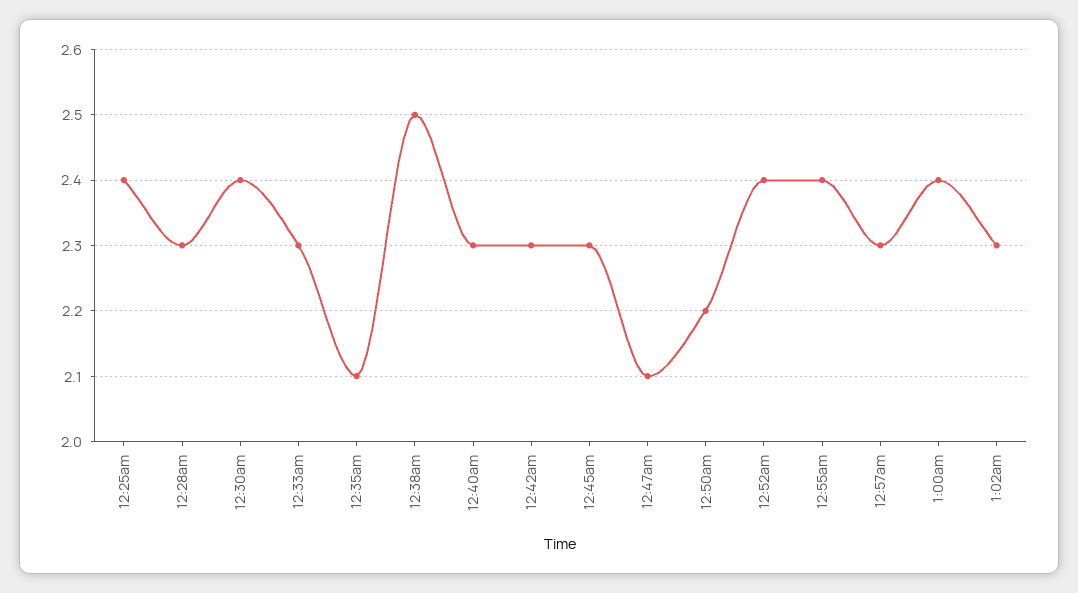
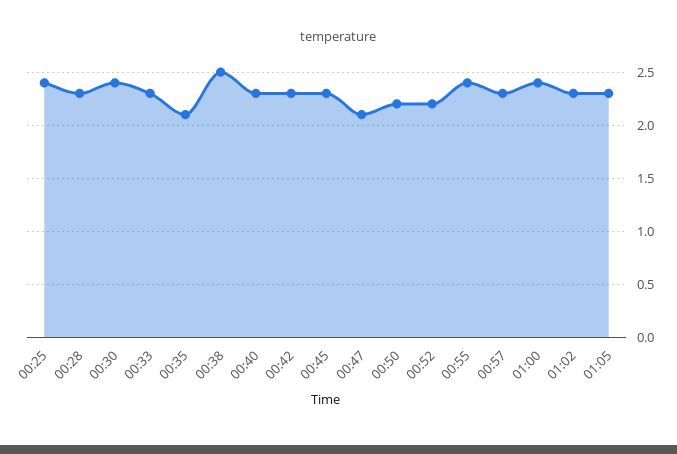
12:52am: 2.4 -> 2.2
01:05: none -> 2.3

